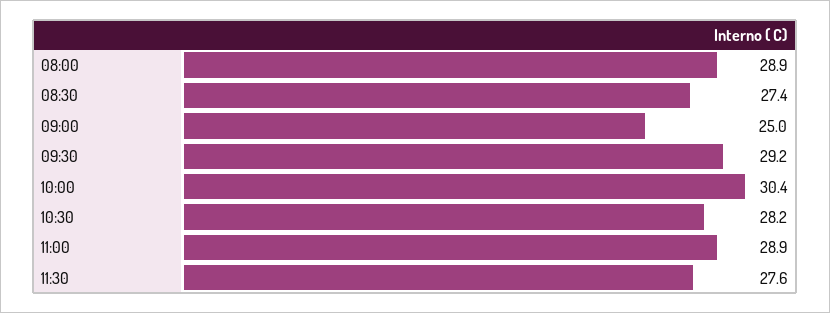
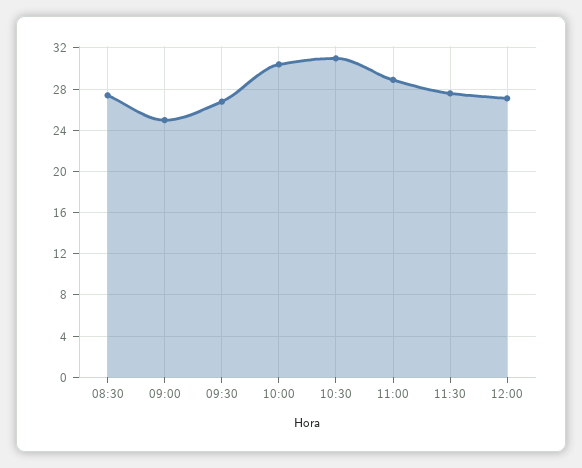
08:00: 28.9 -> none
09:30: 29.2 -> 27
10:30: 28.2 -> 31
12:00: none -> 27

